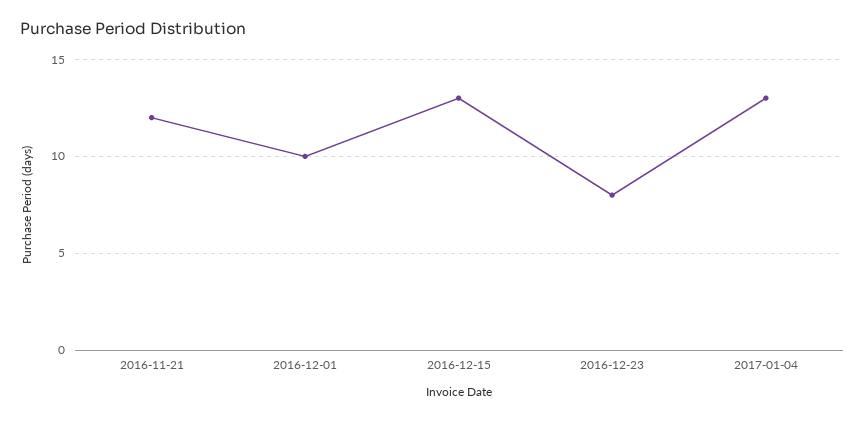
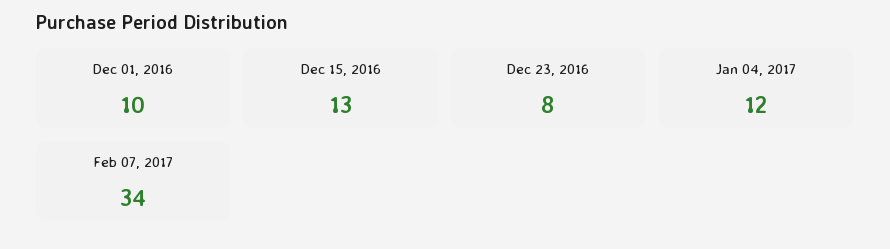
2016-11-21: 12 -> none
2017-01-04: 13 -> 12
Feb 07, 2017: none -> 34

